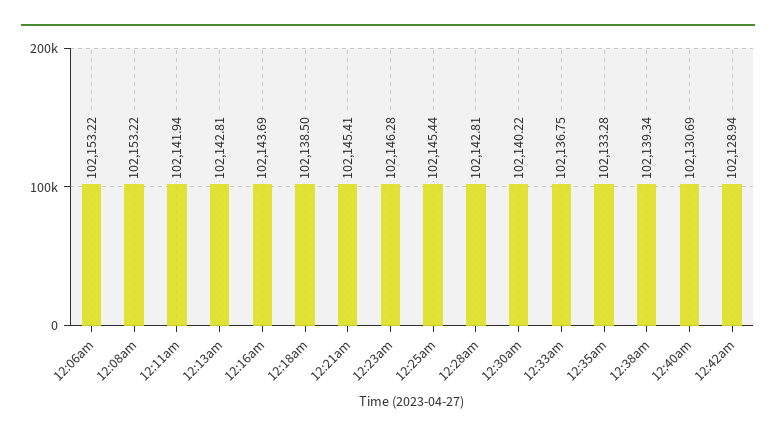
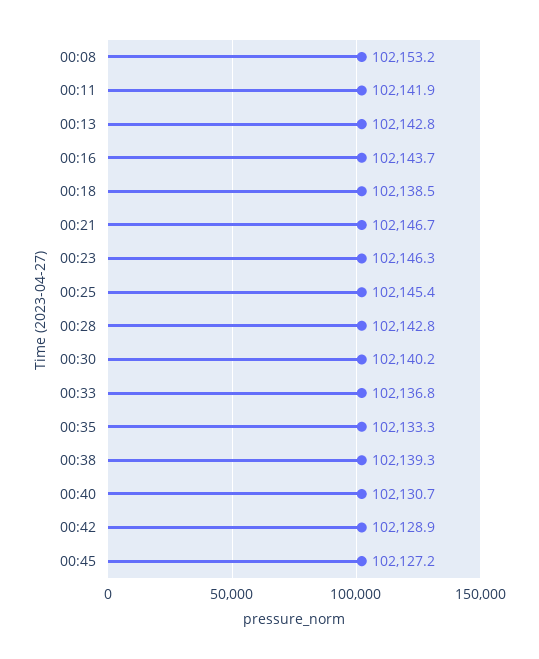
12:06am: 102153.22 -> none
12:21am: 102145.41 -> 102146.7
00:45: none -> 102127.2

